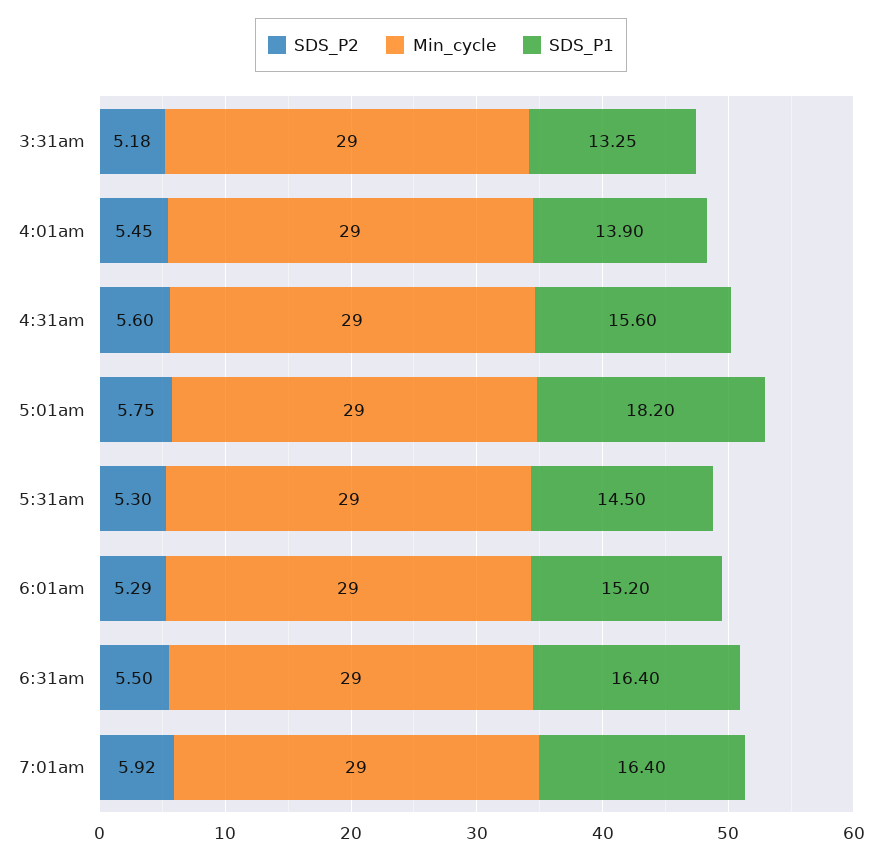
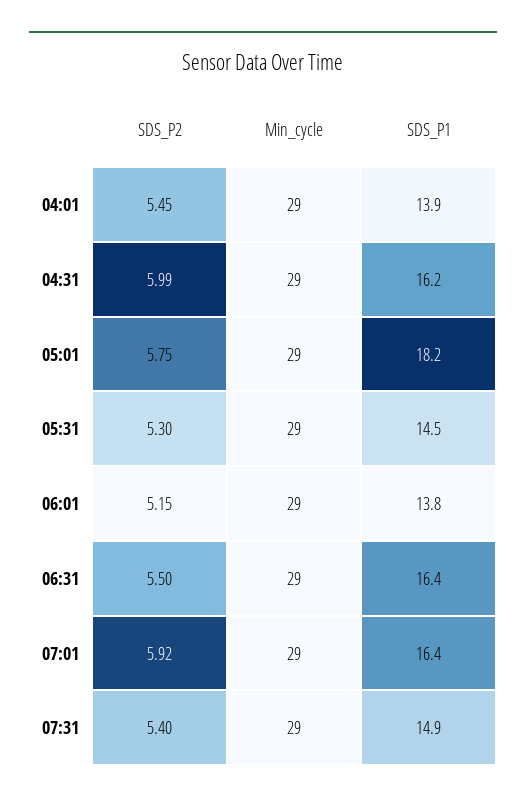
SDS_P2, 3:31am: 5.18 -> none
Min_cycle, 3:31am: 29 -> none
SDS_P1, 3:31am: 13.25 -> none
SDS_P2, 4:31am: 5.6 -> 5.99
SDS_P1, 4:31am: 15.6 -> 16.2
SDS_P2, 6:01am: 5.29 -> 5.15
SDS_P1, 6:01am: 15.2 -> 13.8
SDS_P2, 07:31: none -> 5.4
Min_cycle, 07:31: none -> 29
SDS_P1, 07:31: none -> 14.9

